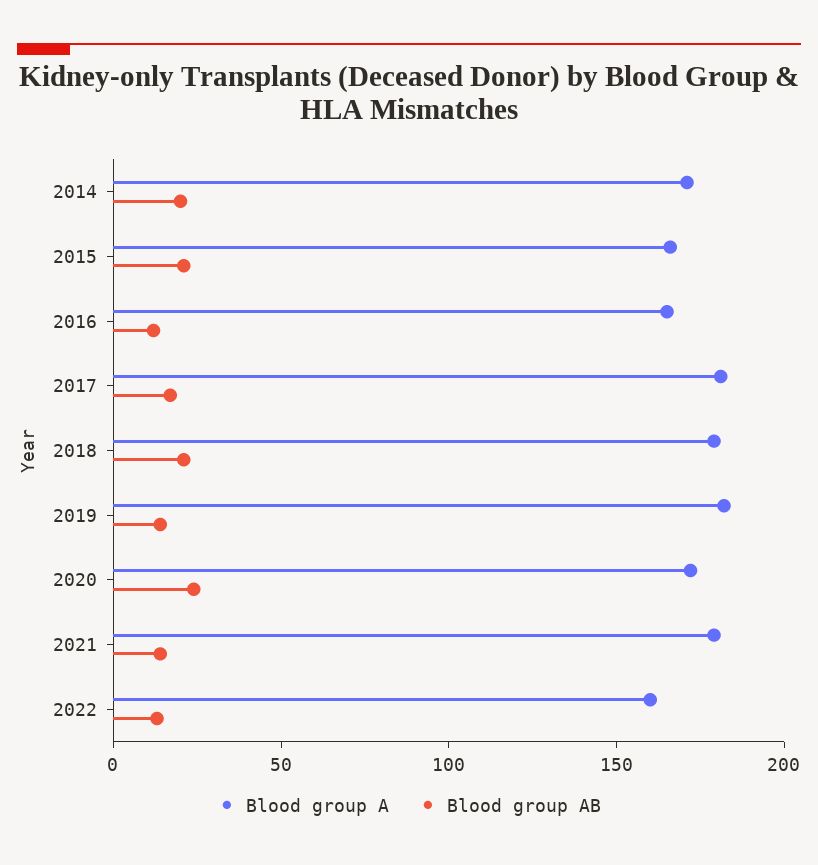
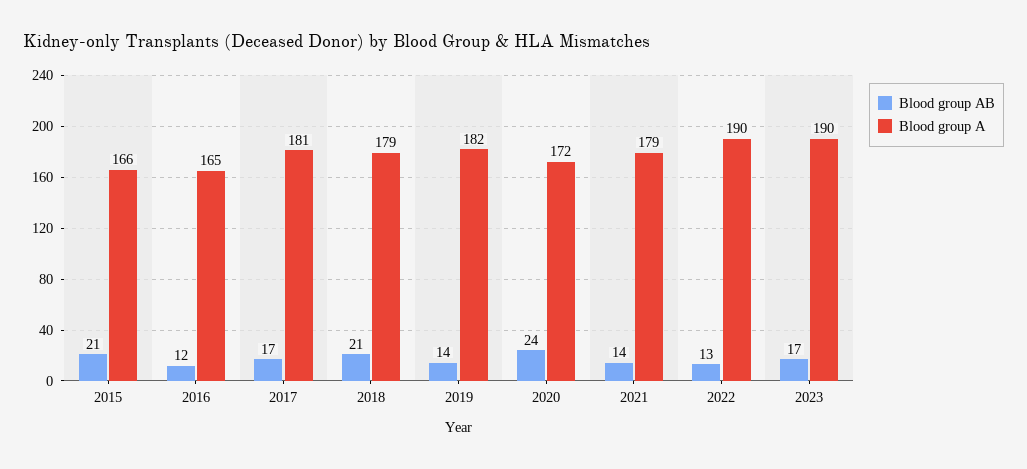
Blood group A, 2014: 170 -> none
Blood group AB, 2014: 20 -> none
Blood group A, 2022: 160 -> 190
Blood group AB, 2023: none -> 17
Blood group A, 2023: none -> 190

